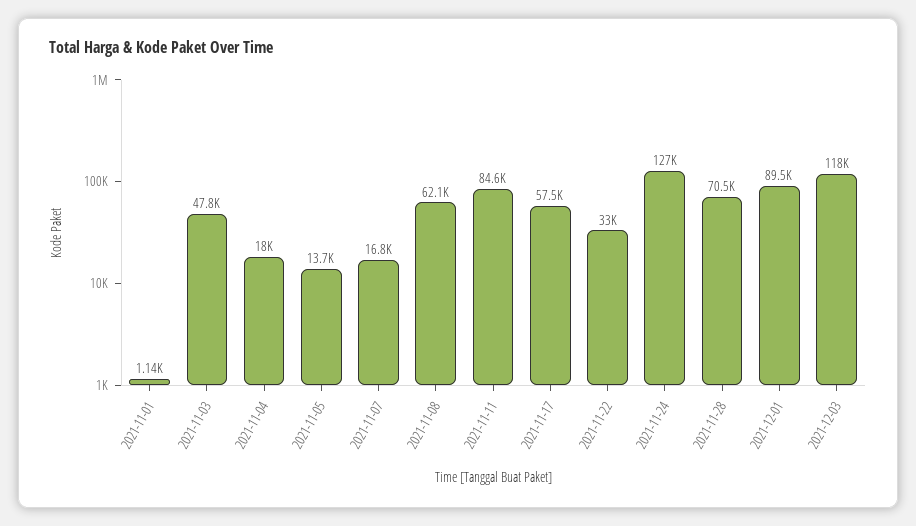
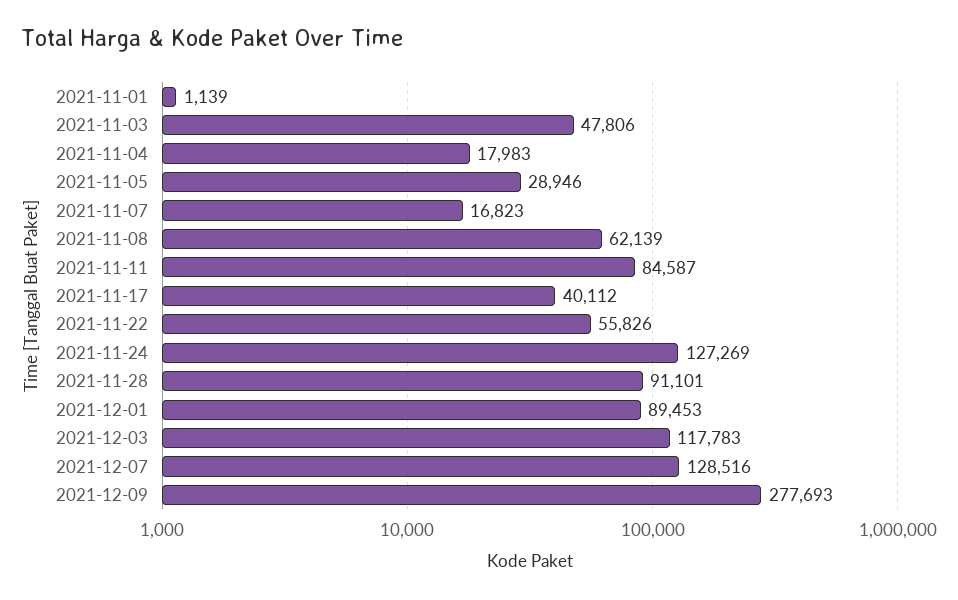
2021-11-05: 13700 -> 28946
2021-11-17: 57500 -> 40112
2021-11-22: 33000 -> 55826
2021-11-28: 70500 -> 91101
2021-12-07: none -> 128516
2021-12-09: none -> 277693

